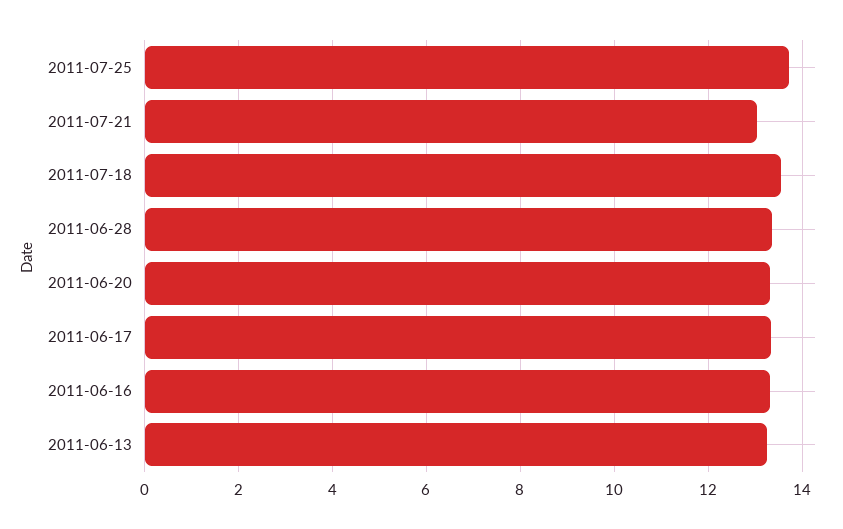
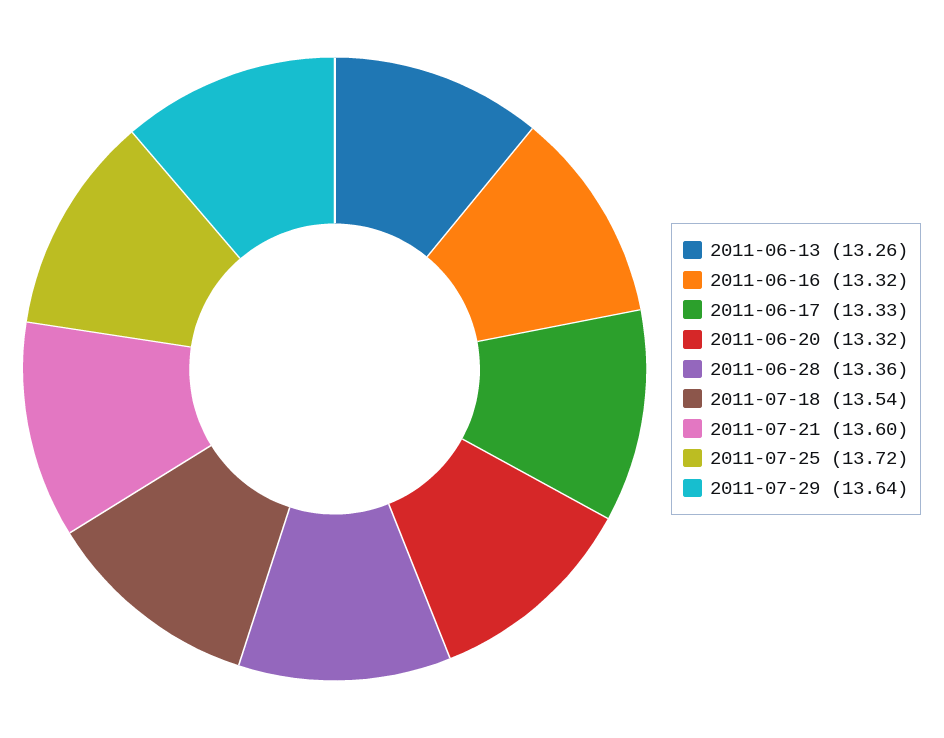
2011-07-21: 13 -> 13.6
2011-07-29: none -> 13.64

